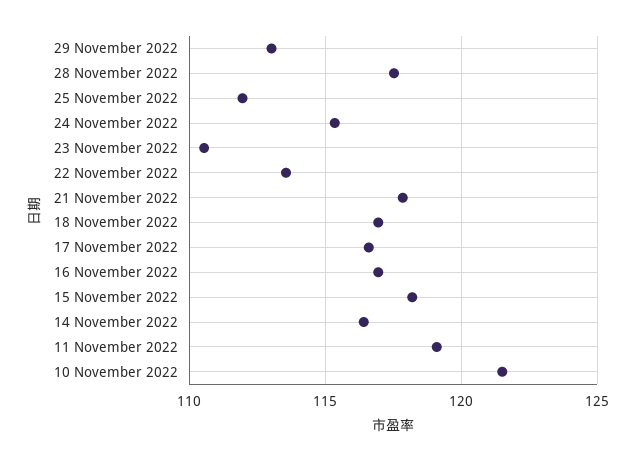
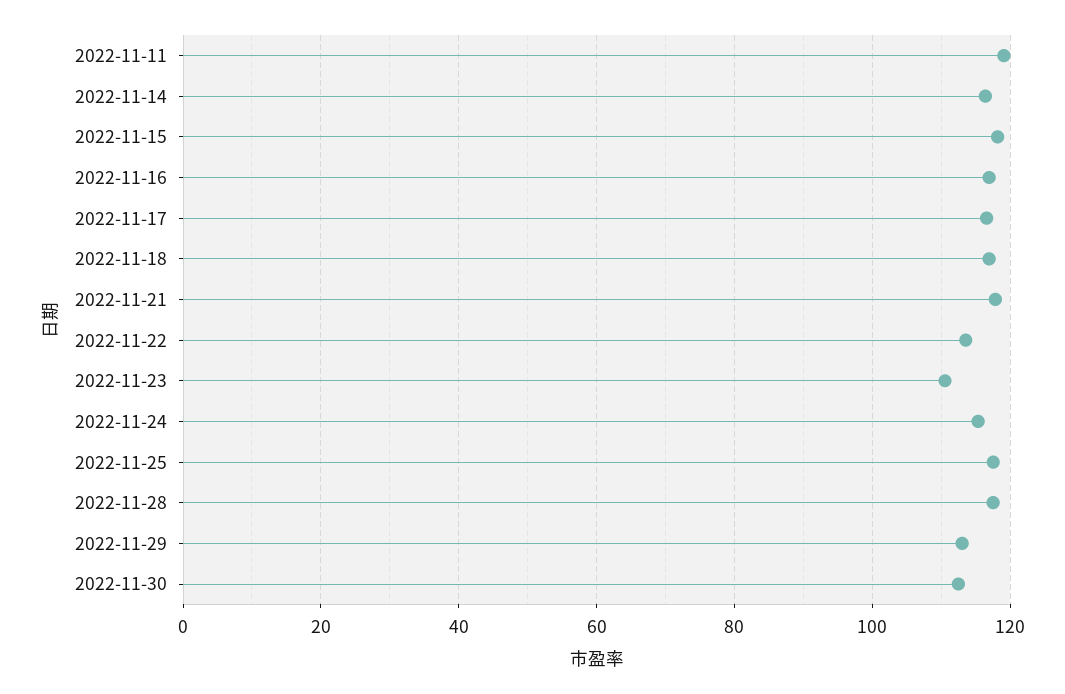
25 November 2022: 112 -> 118
10 November 2022: 121.5 -> none
2022-11-30: none -> 112

